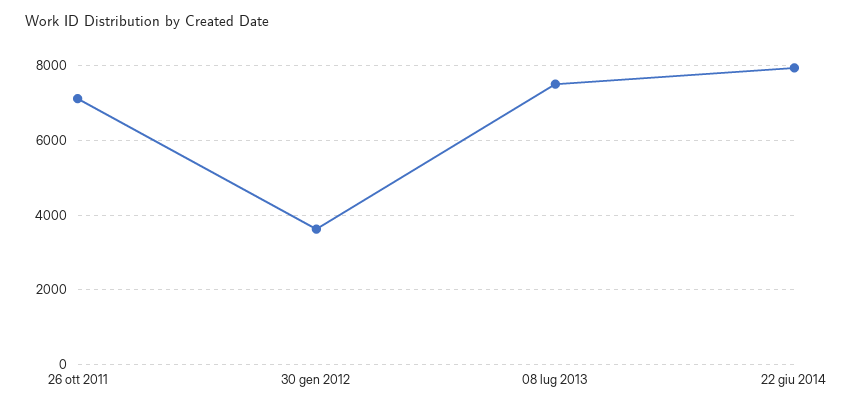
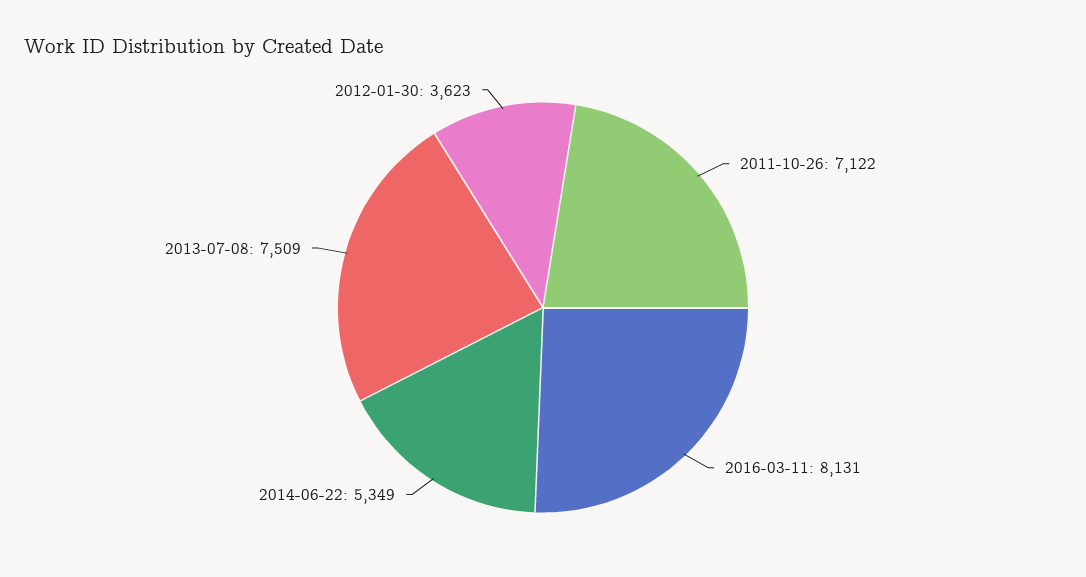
22 giu 2014: 8000 -> 5349
2016-03-11: none -> 8131

